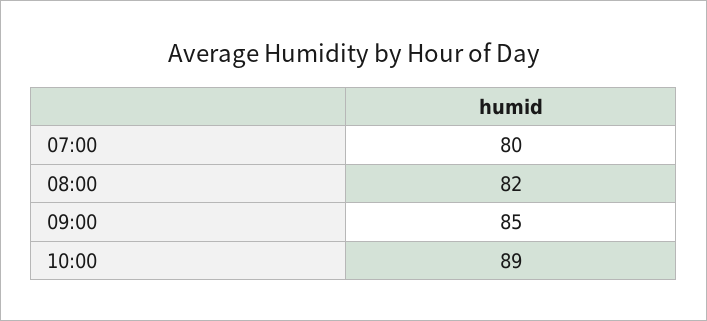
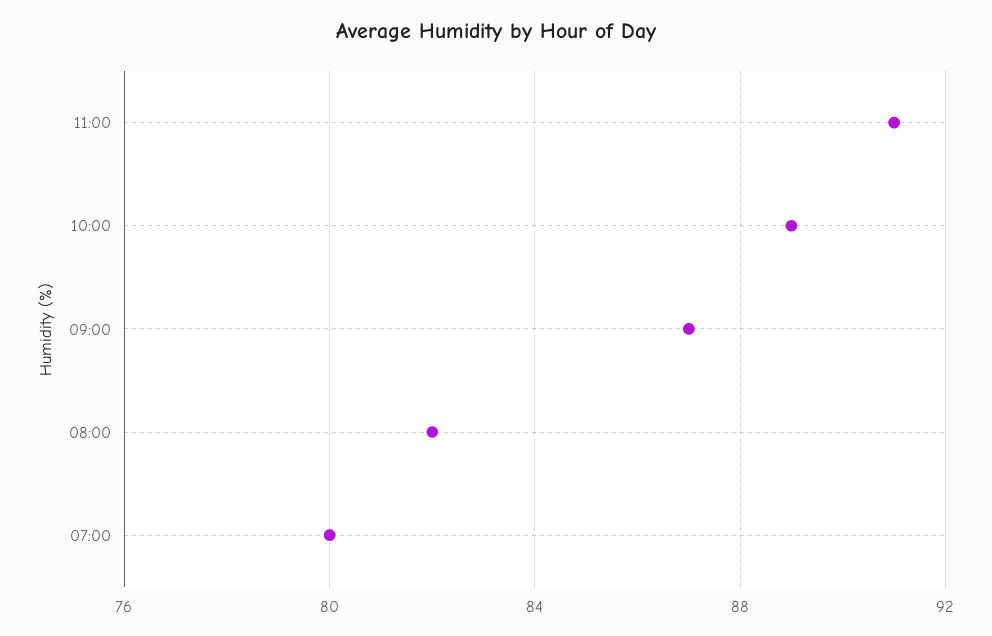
09:00: 85 -> 87
11:00: none -> 91

